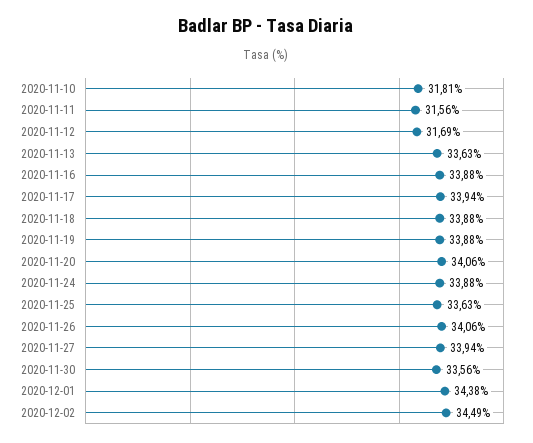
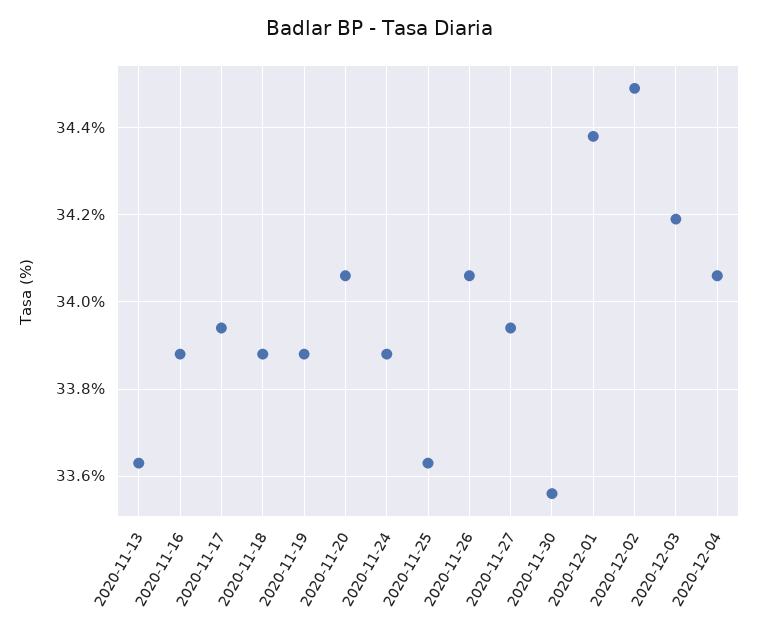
2020-11-10: 31.81 -> none
2020-11-11: 31.56 -> none
2020-11-12: 31.69 -> none
2020-12-03: none -> 34.2
2020-12-04: none -> 34.05

